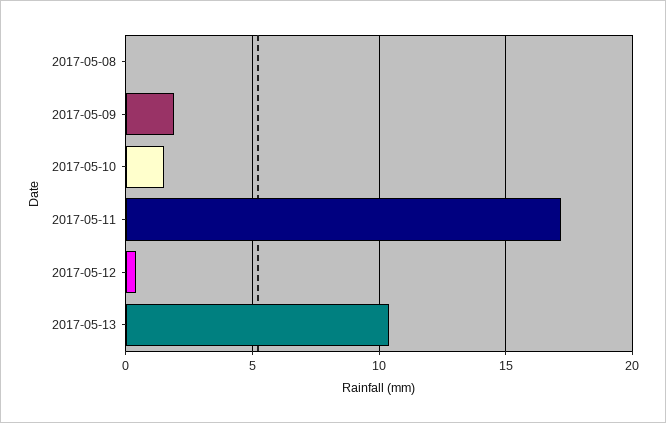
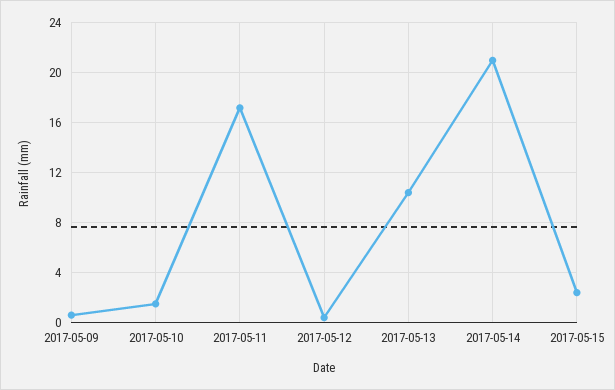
2017-05-08: 0 -> none
2017-05-09: 2 -> 0.5
2017-05-14: none -> 21
2017-05-15: none -> 2.5

